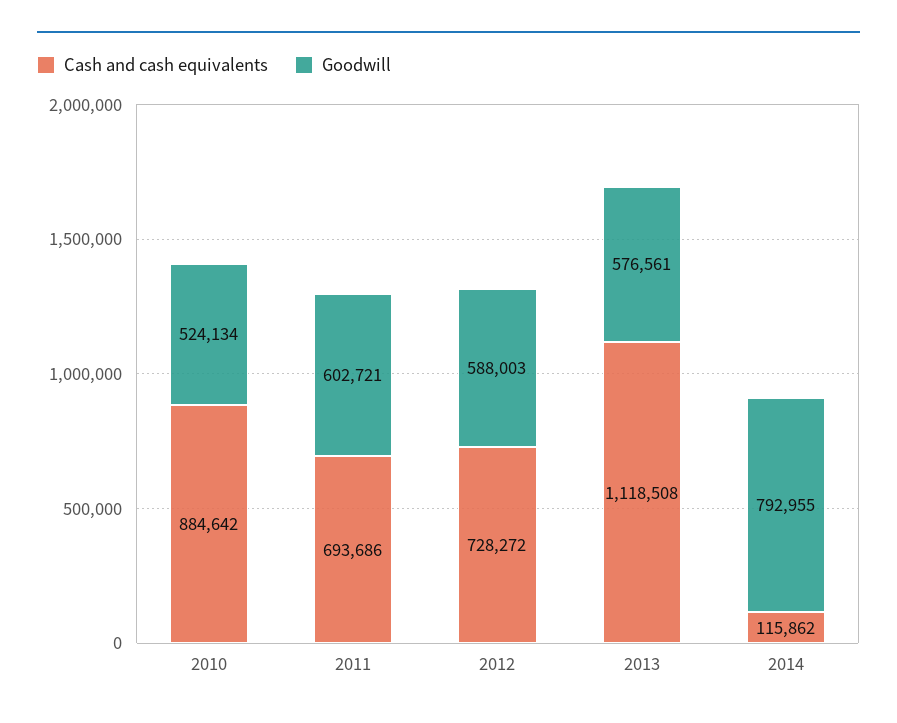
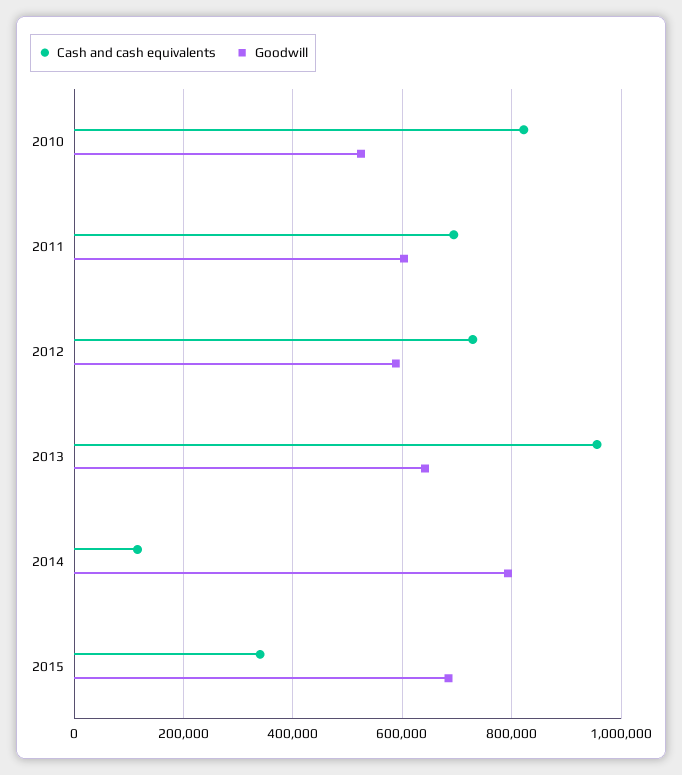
Cash and cash equivalents, 2010: 884642 -> 820000
Cash and cash equivalents, 2013: 1118508 -> 960000
Goodwill, 2013: 576561 -> 640000
Cash and cash equivalents, 2015: none -> 340000
Goodwill, 2015: none -> 680000

